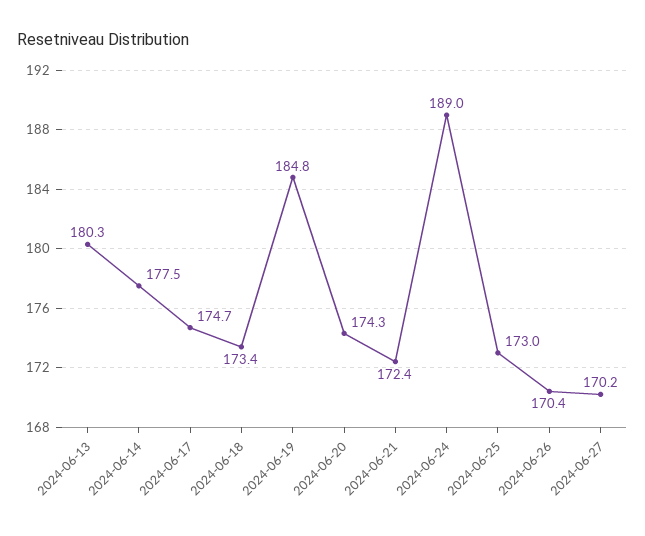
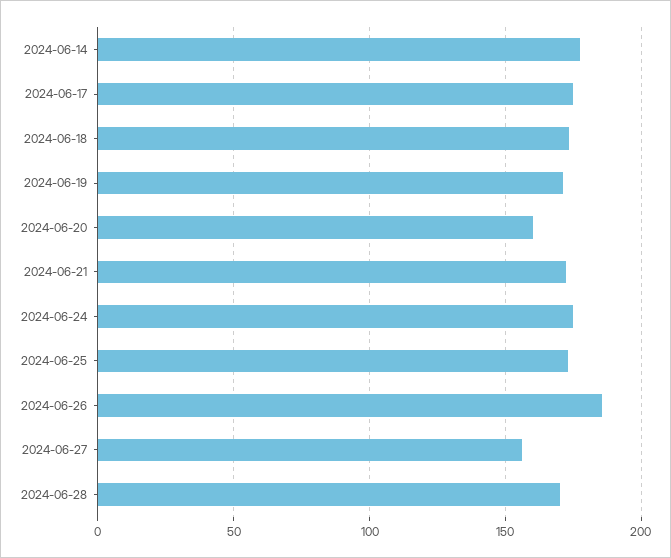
2024-06-13: 180.3 -> none
2024-06-19: 184.8 -> 170
2024-06-20: 174.3 -> 160
2024-06-24: 189 -> 175
2024-06-26: 170.4 -> 185
2024-06-27: 170.2 -> 155
2024-06-28: none -> 170

